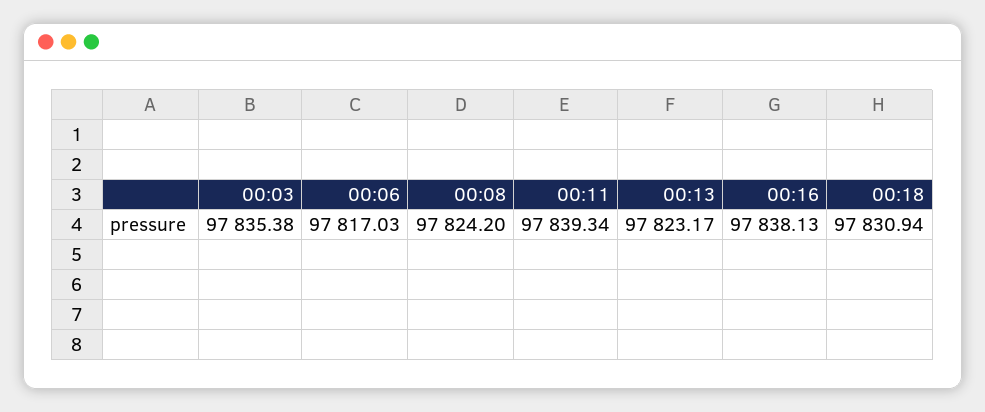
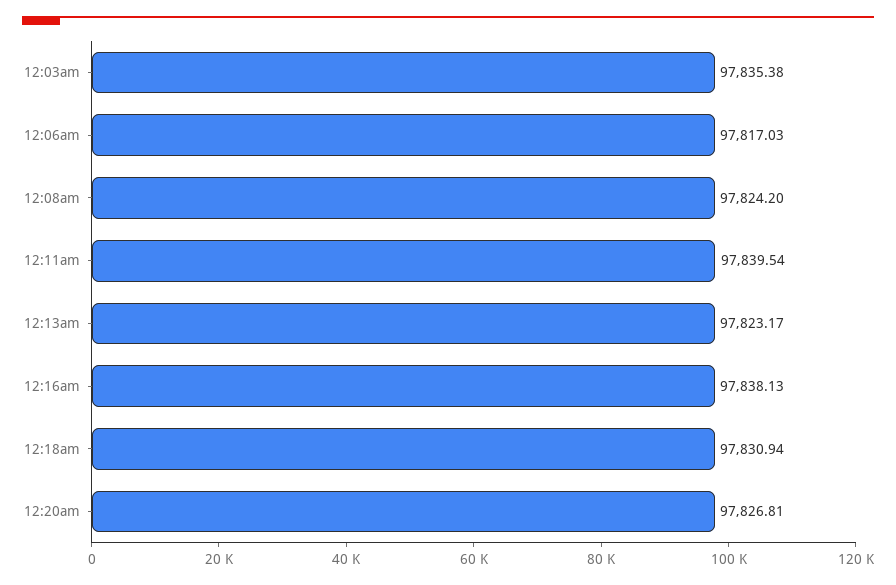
00:11: 97839.34 -> 97839.54
12:20am: none -> 97826.81

